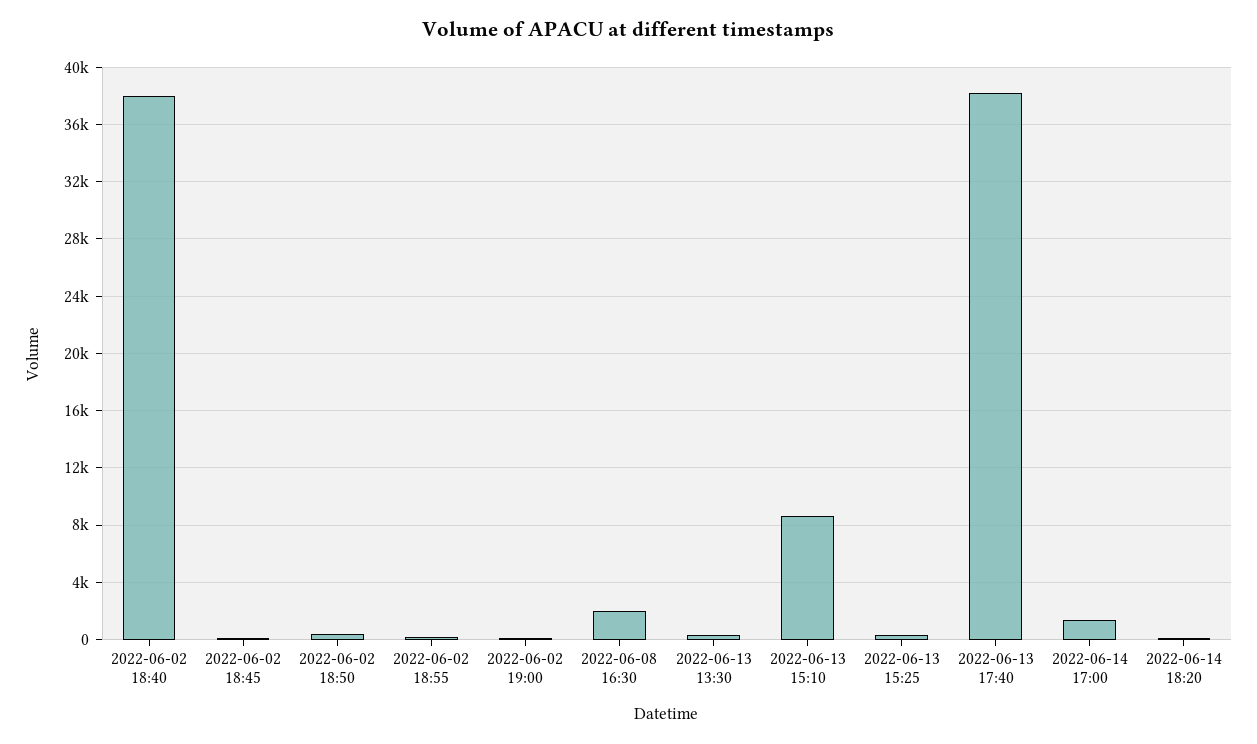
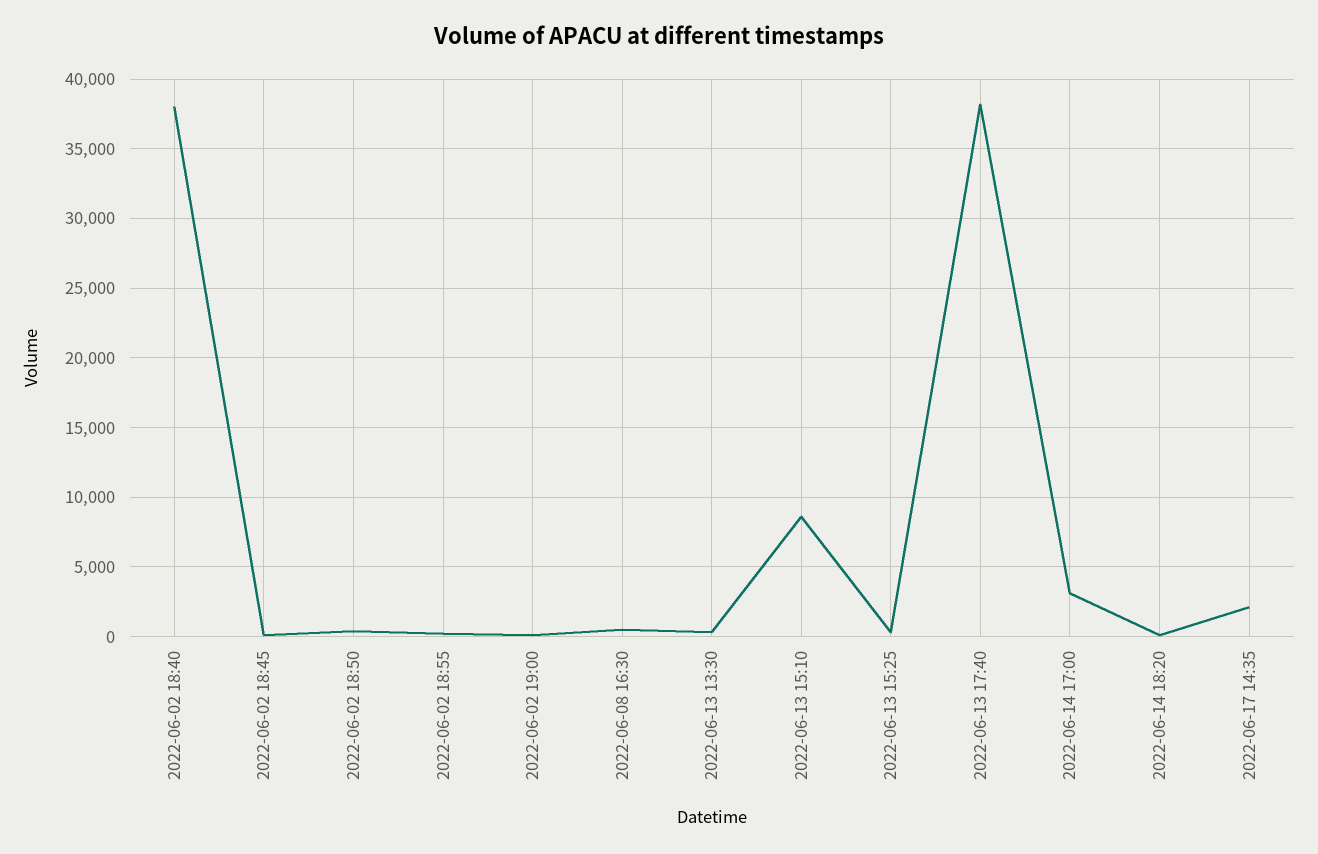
2022-06-08 16:30: 2000 -> 500
2022-06-14 17:00: 1500 -> 3000
2022-06-17 14:35: none -> 2000

